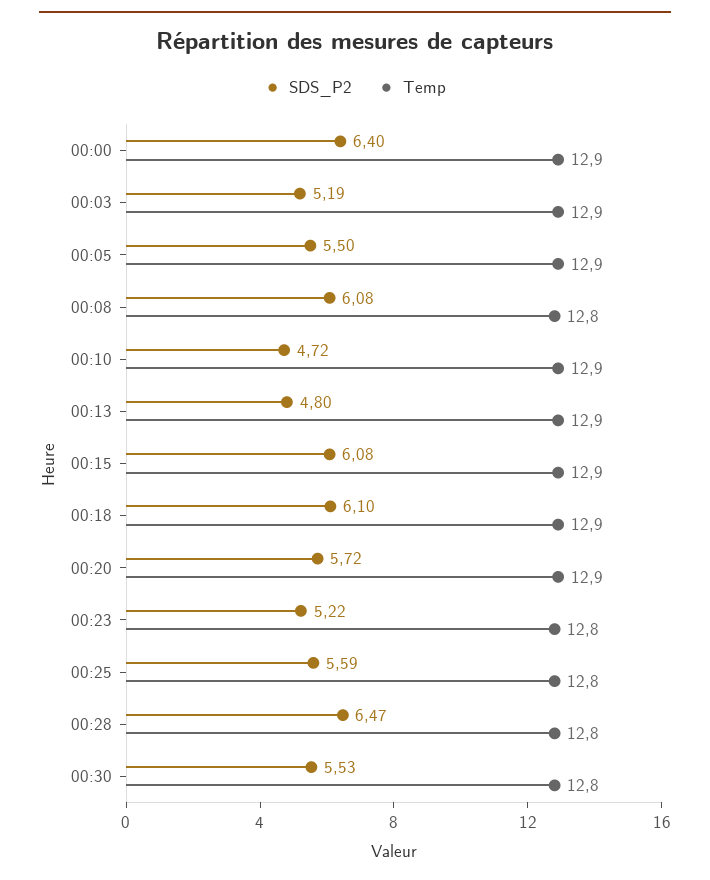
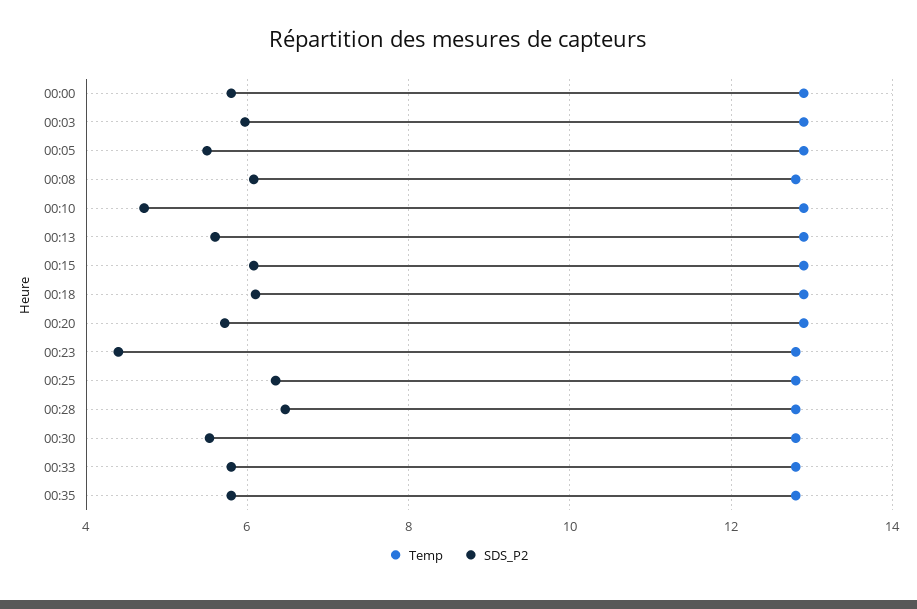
SDS_P2, 00:00: 6.4 -> 5.8
SDS_P2, 00:03: 5.19 -> 6
SDS_P2, 00:13: 4.8 -> 5.6
SDS_P2, 00:23: 5.22 -> 4.4
SDS_P2, 00:25: 5.59 -> 6.4
Temp, 00:33: none -> 12.8
SDS_P2, 00:33: none -> 5.8
Temp, 00:35: none -> 12.8
SDS_P2, 00:35: none -> 5.8

